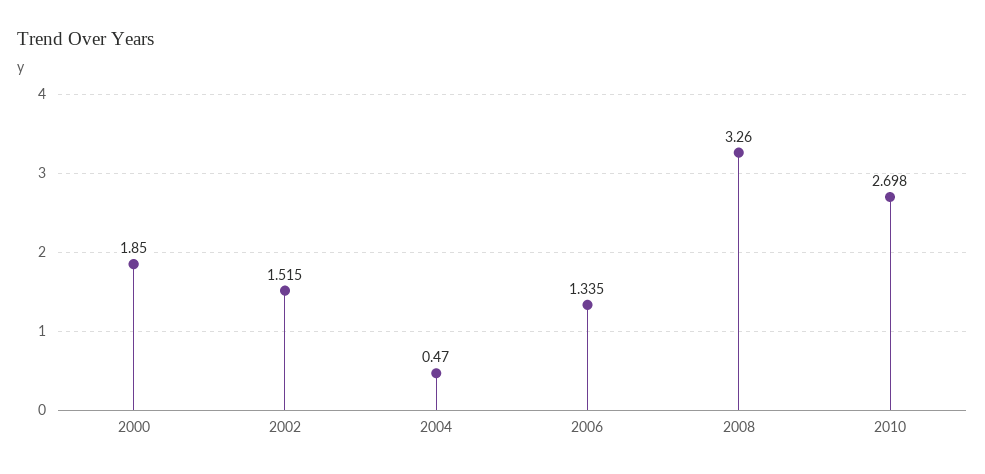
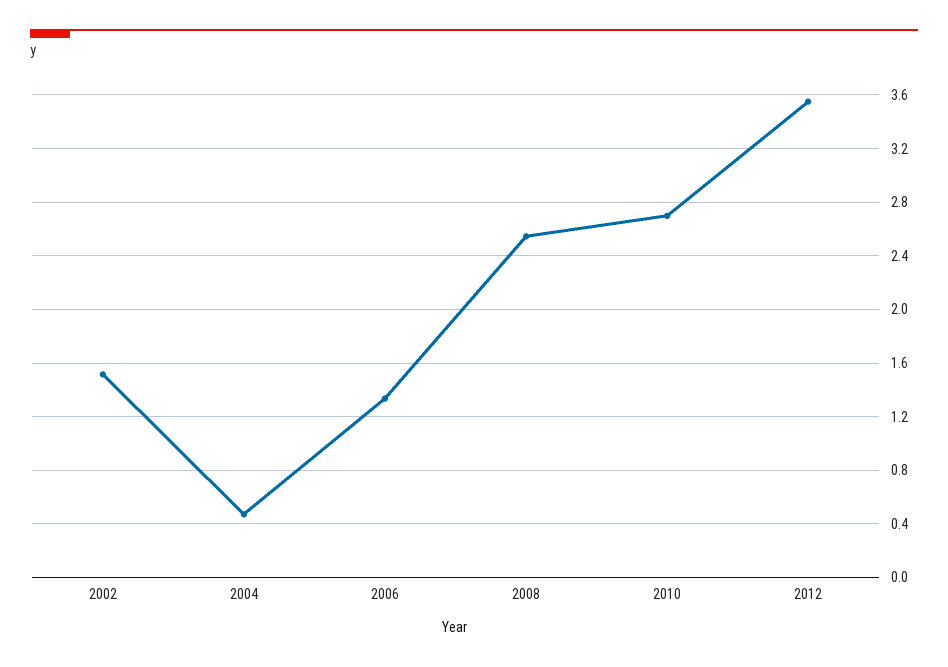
2000: 1.85 -> none
2008: 3.26 -> 2.55
2012: none -> 3.55

